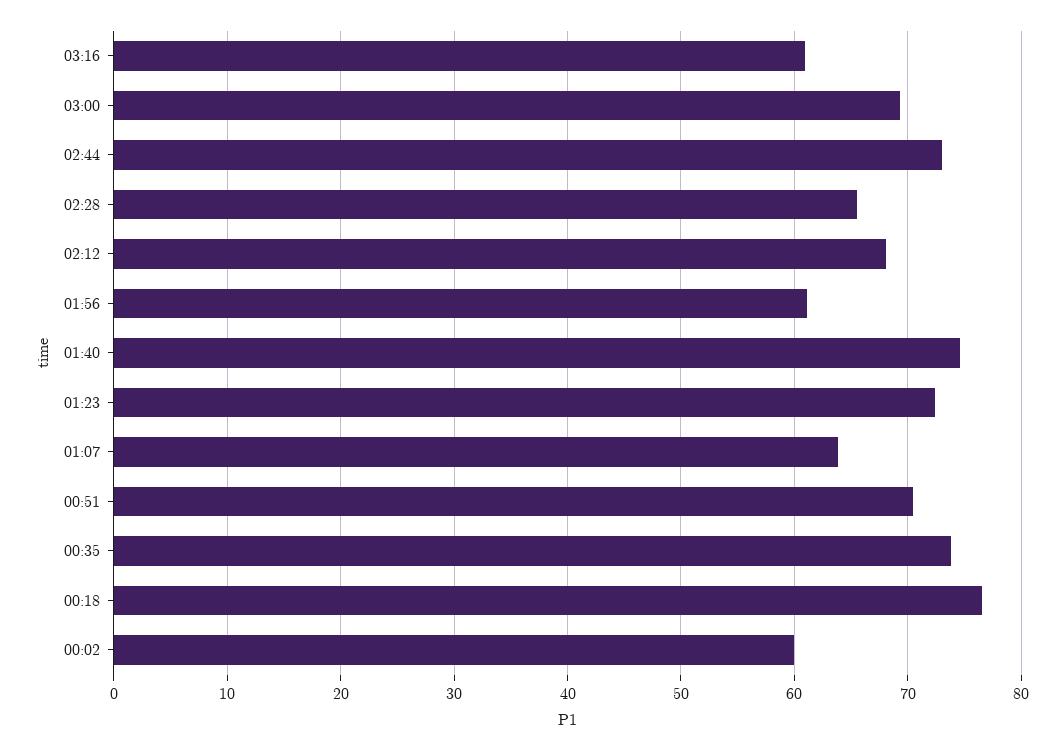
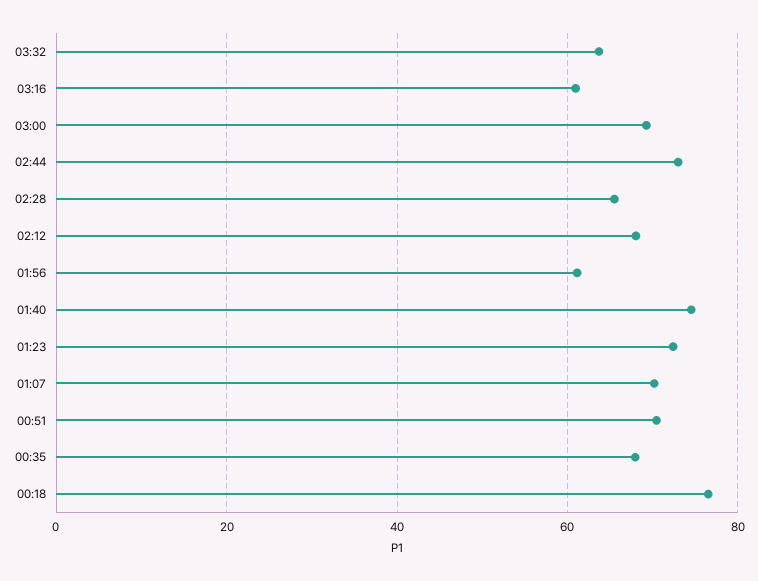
01:07: 64 -> 70
00:35: 74 -> 68
00:02: 60 -> none
03:32: none -> 64

